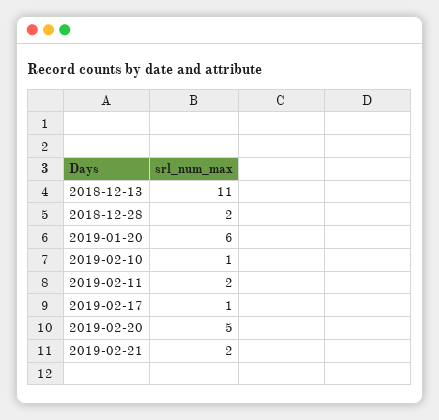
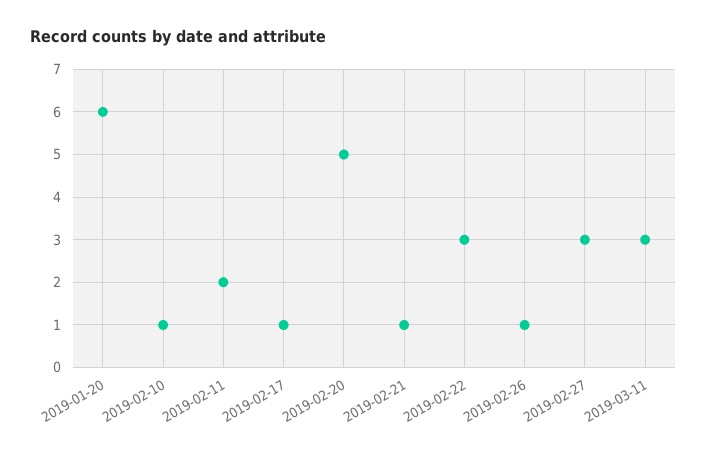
2018-12-13: 11 -> none
2018-12-28: 2 -> none
2019-02-21: 2 -> 1
2019-02-22: none -> 3
2019-02-26: none -> 1
2019-02-27: none -> 3
2019-03-11: none -> 3

